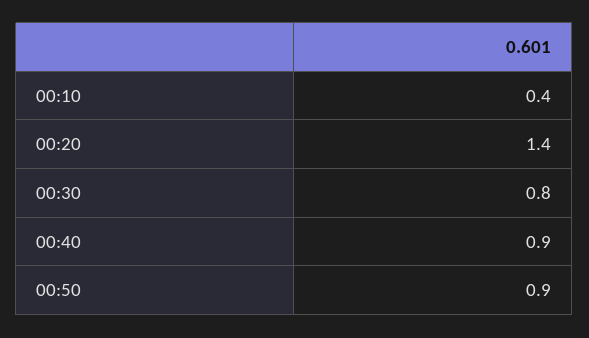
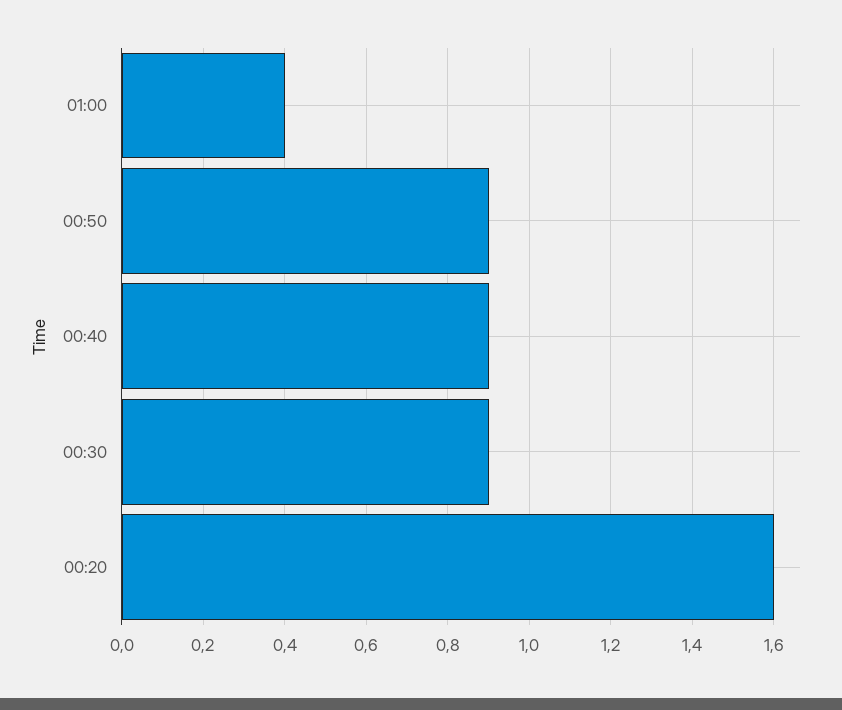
00:10: 0.4 -> none
00:20: 1.4 -> 1.6
00:30: 0.8 -> 0.9
01:00: none -> 0.4

